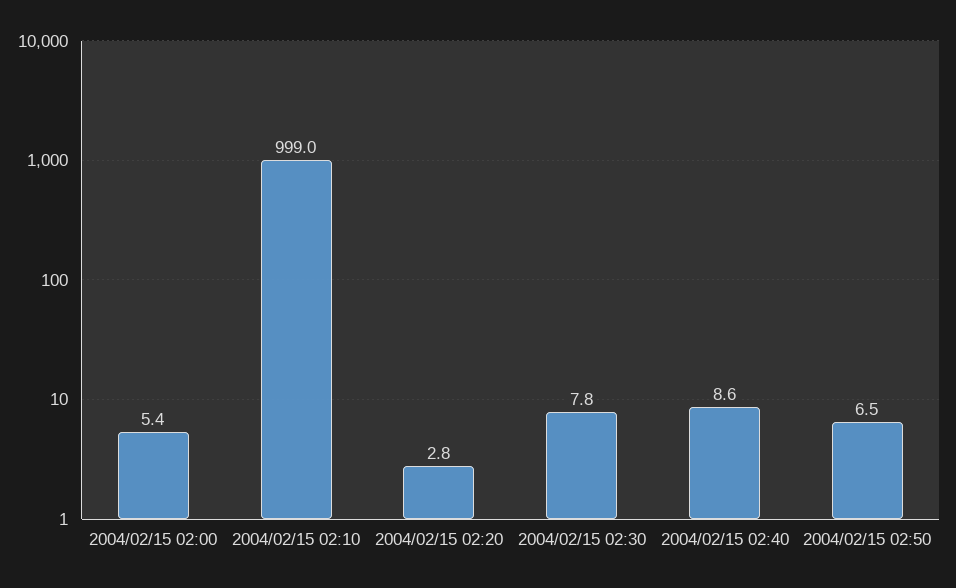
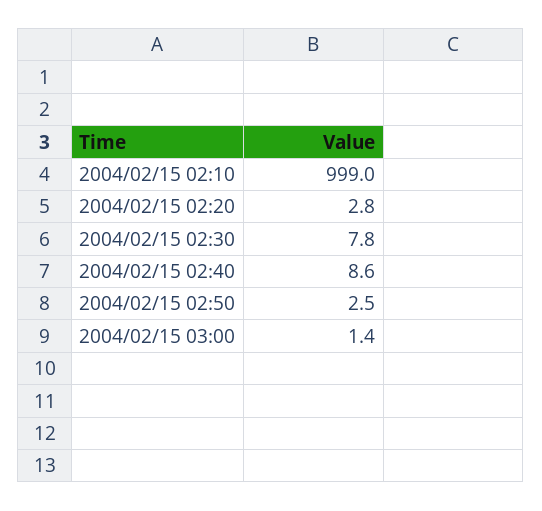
2004/02/15 02:00: 5.4 -> none
2004/02/15 02:50: 6.5 -> 2.5
2004/02/15 03:00: none -> 1.4

